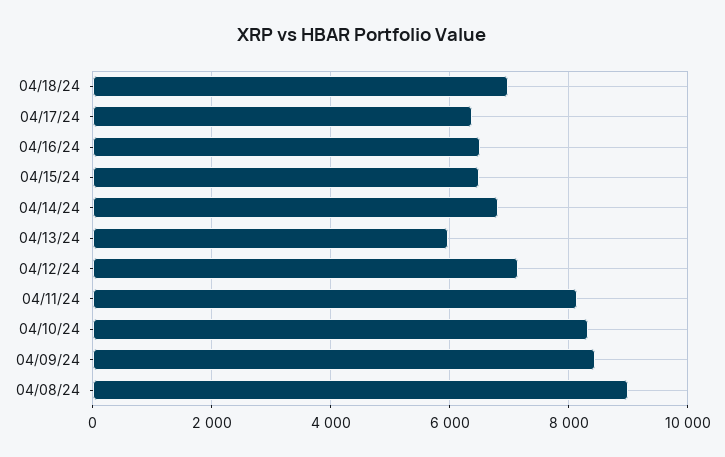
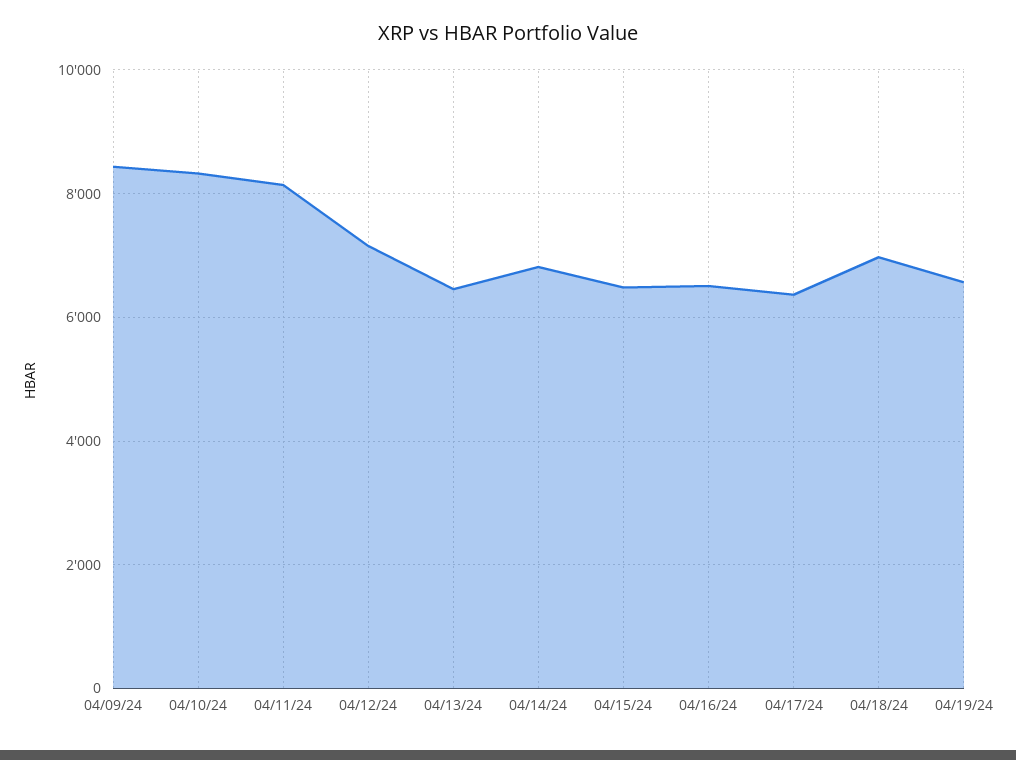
04/13/24: 6000 -> 6400
04/08/24: 9000 -> none
04/19/24: none -> 6600

